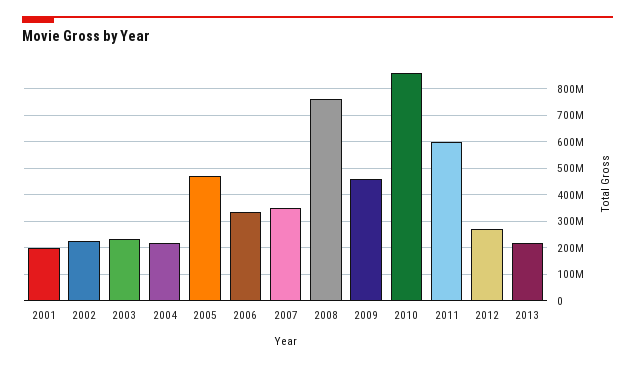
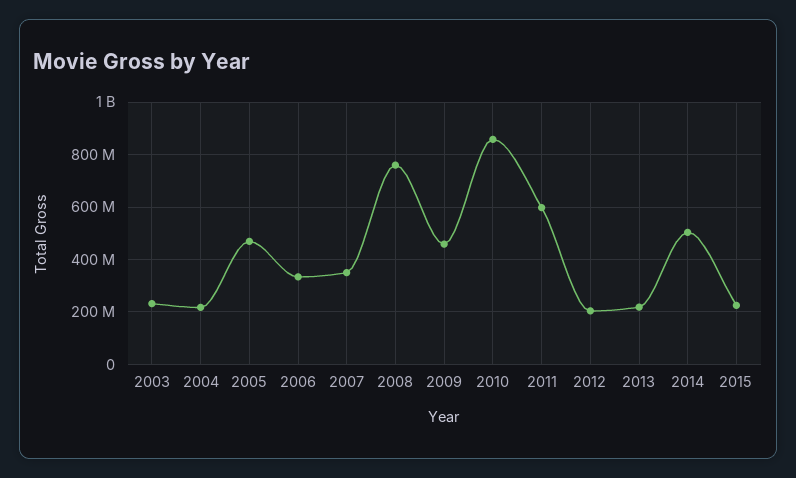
2001: 200000000 -> none
2002: 225000000 -> none
2012: 275000000 -> 200000000
2014: none -> 500000000
2015: none -> 225000000

